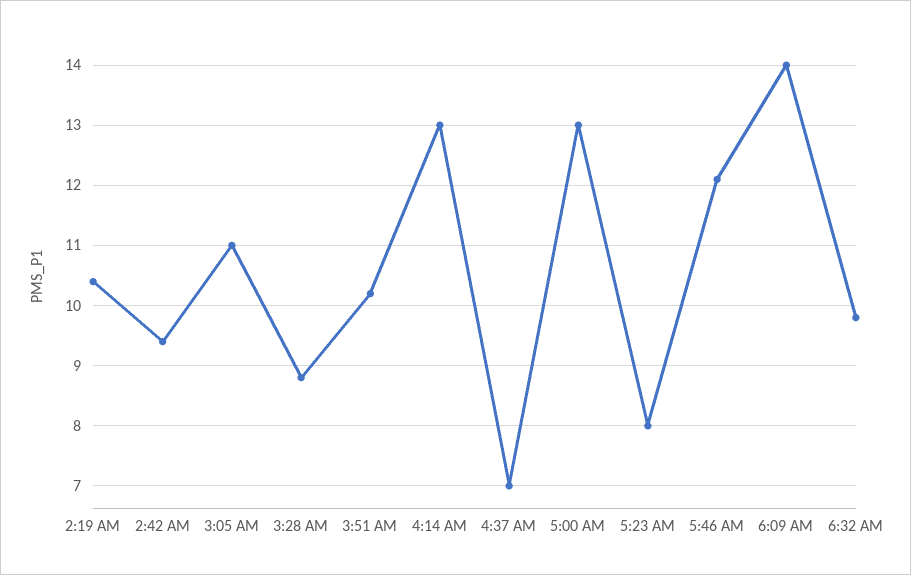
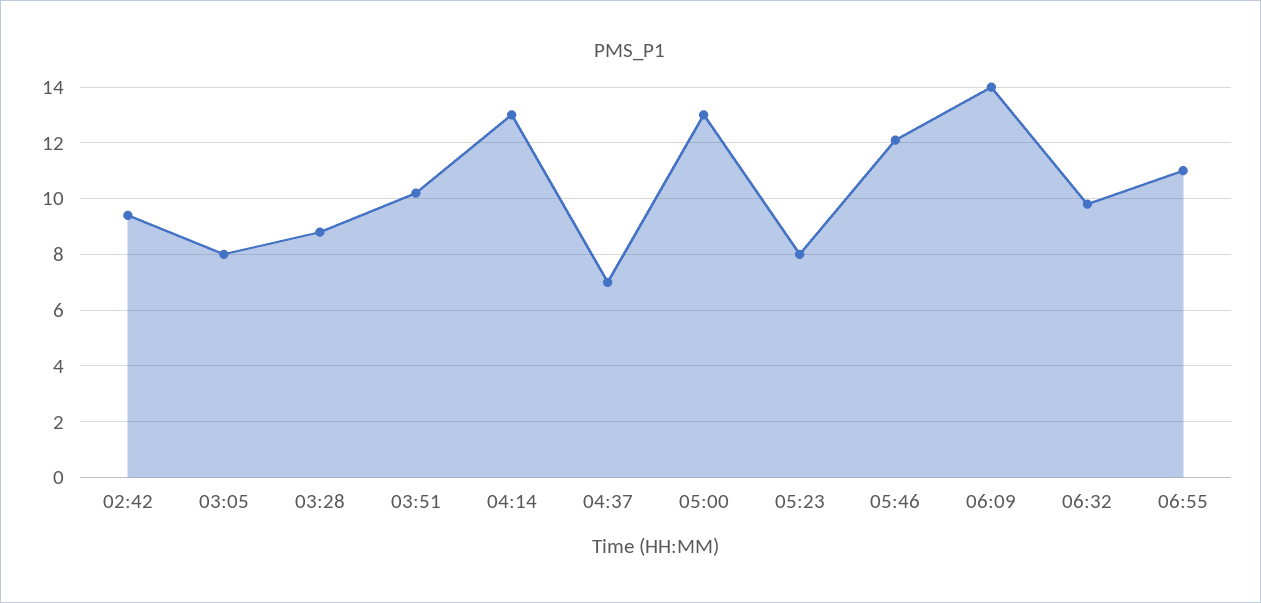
2:19 AM: 10.4 -> none
3:05 AM: 11 -> 8
06:55: none -> 11

